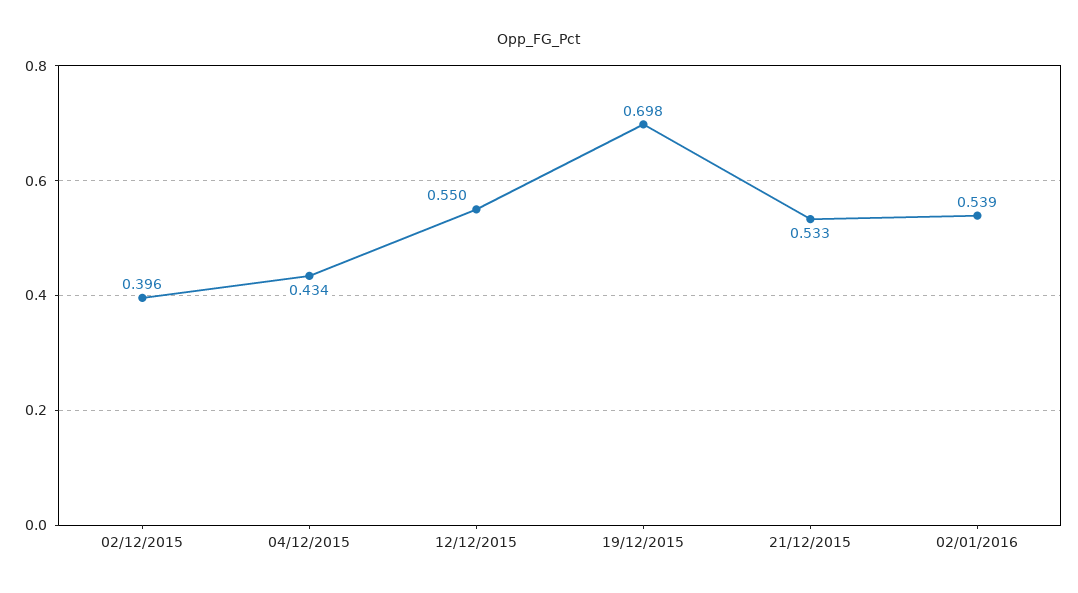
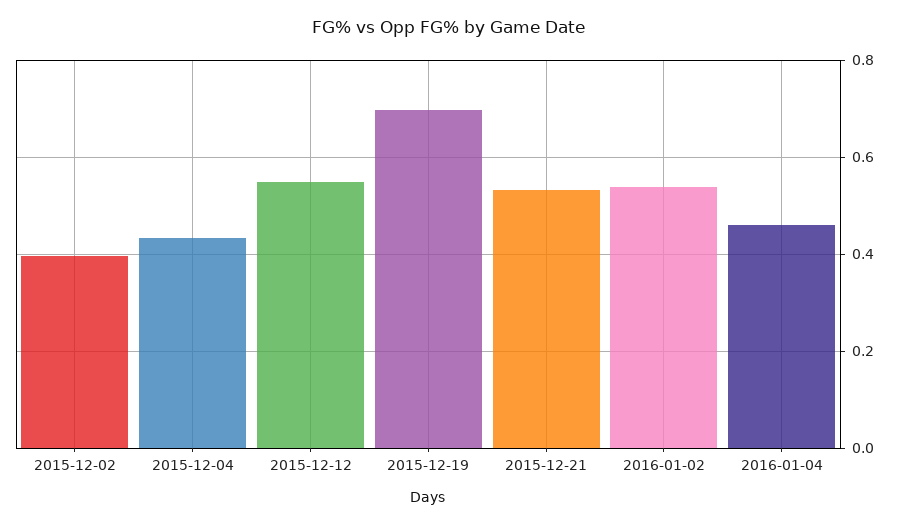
2016-01-04: none -> 0.46

